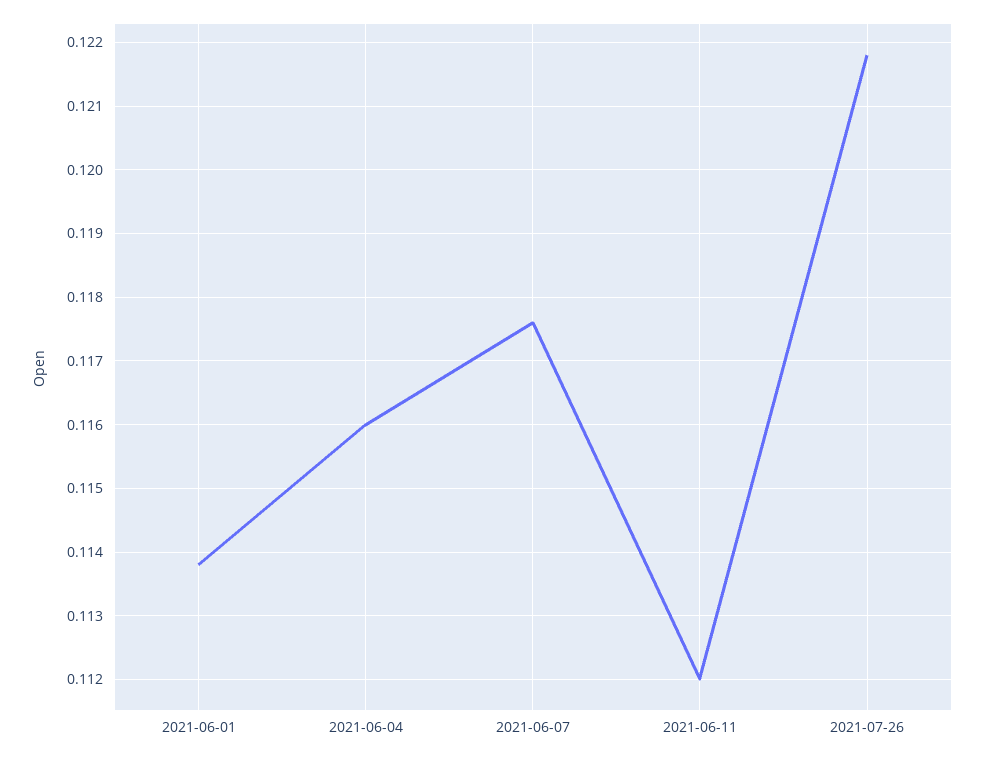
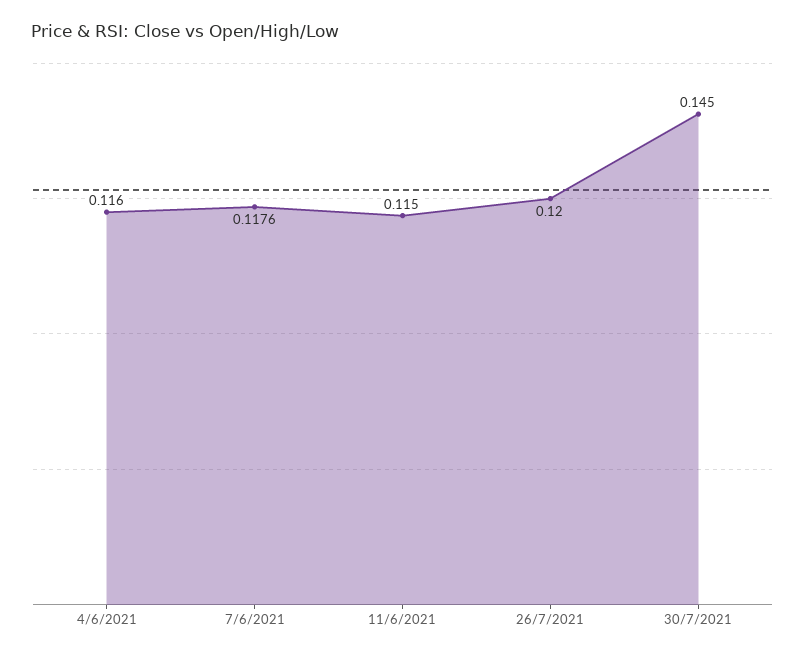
2021-06-01: 0.1138 -> none
2021-06-11: 0.112 -> 0.115
2021-07-26: 0.1218 -> 0.12
30/7/2021: none -> 0.145

